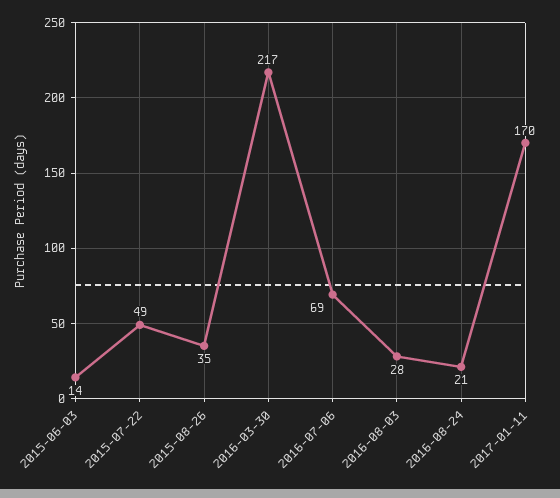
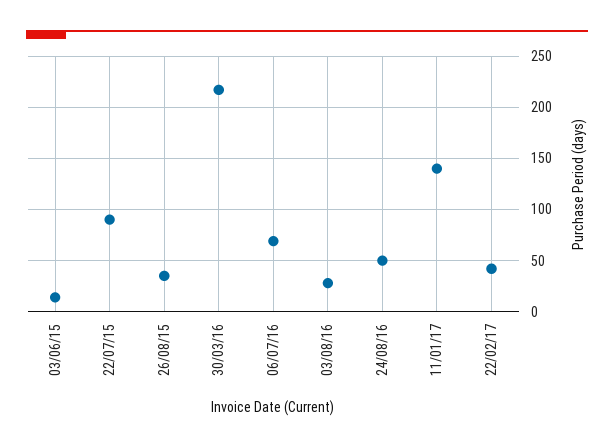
2015-07-22: 49 -> 90
2016-08-24: 21 -> 50
2017-01-11: 170 -> 140
22/02/17: none -> 40

